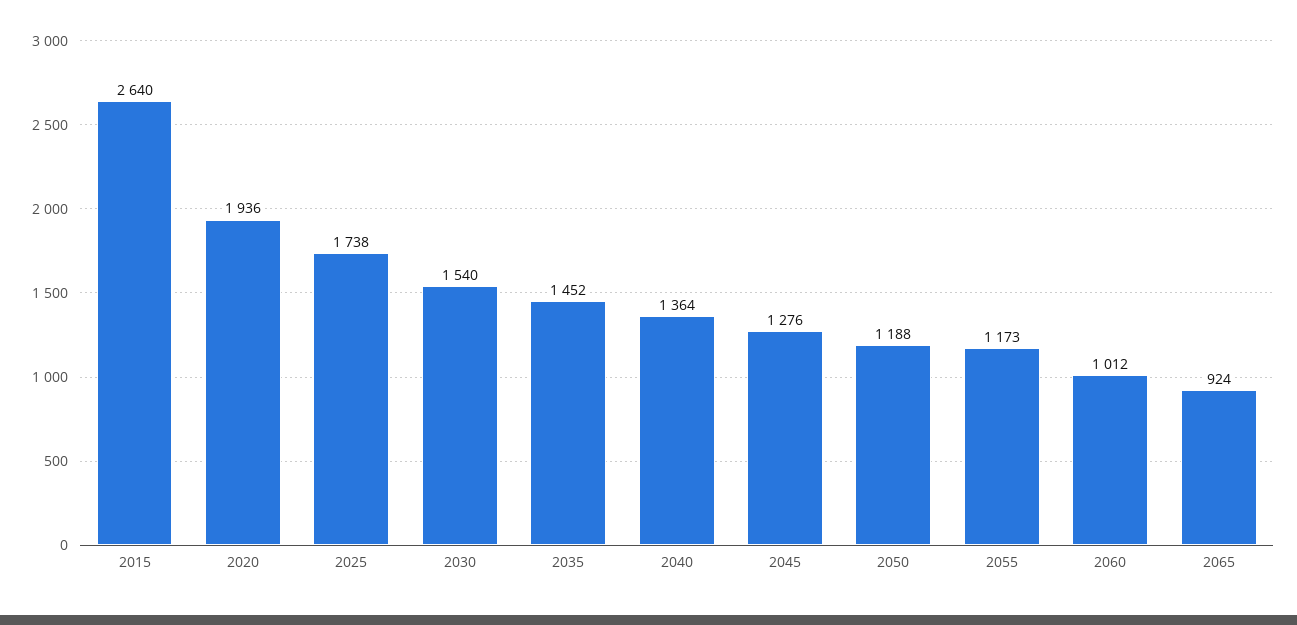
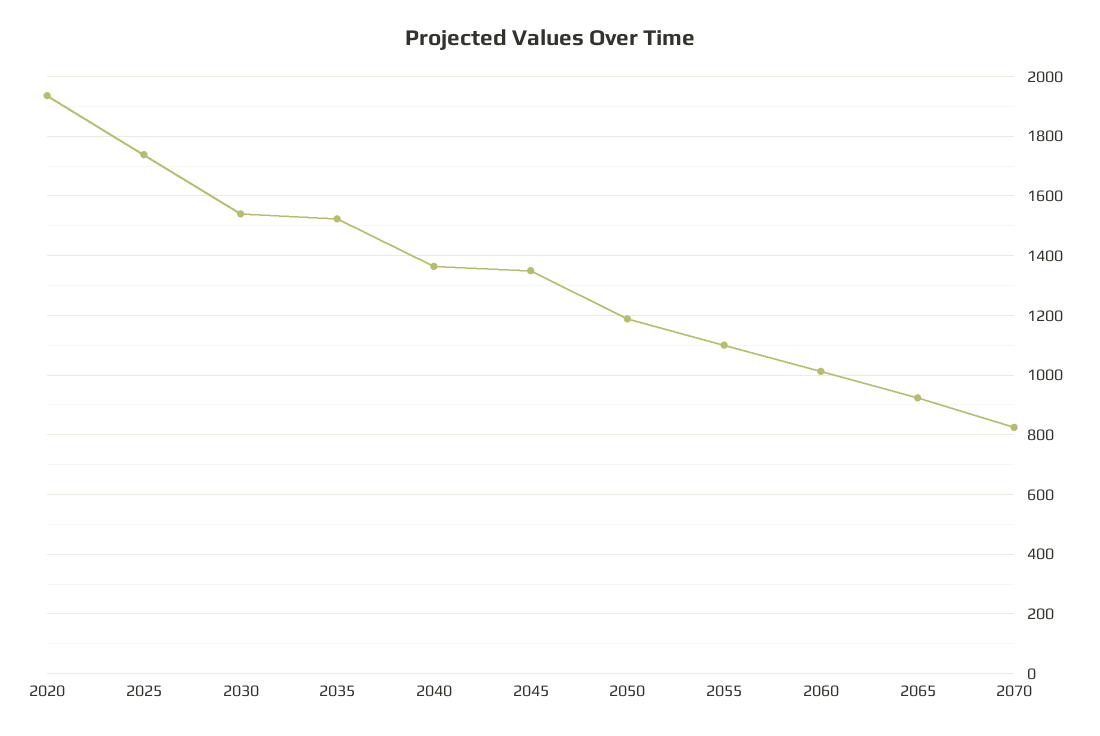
2015: 2640 -> none
2035: 1452 -> 1525
2045: 1276 -> 1350
2055: 1173 -> 1100
2070: none -> 825

